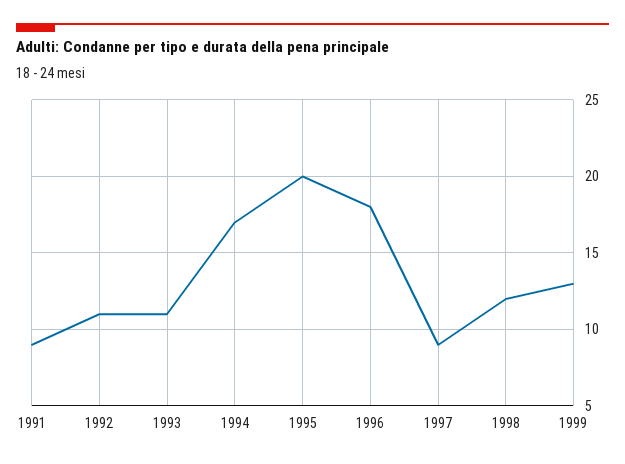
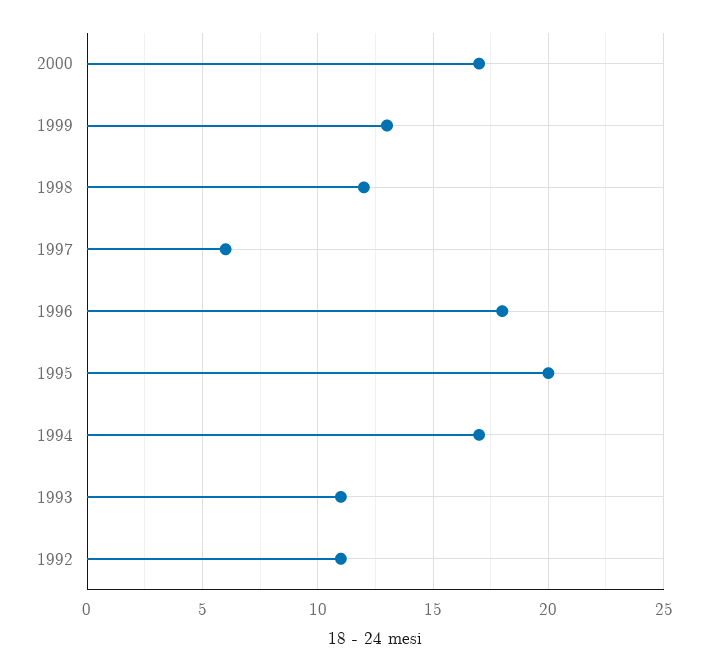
1991: 9 -> none
1997: 9 -> 6
2000: none -> 17

